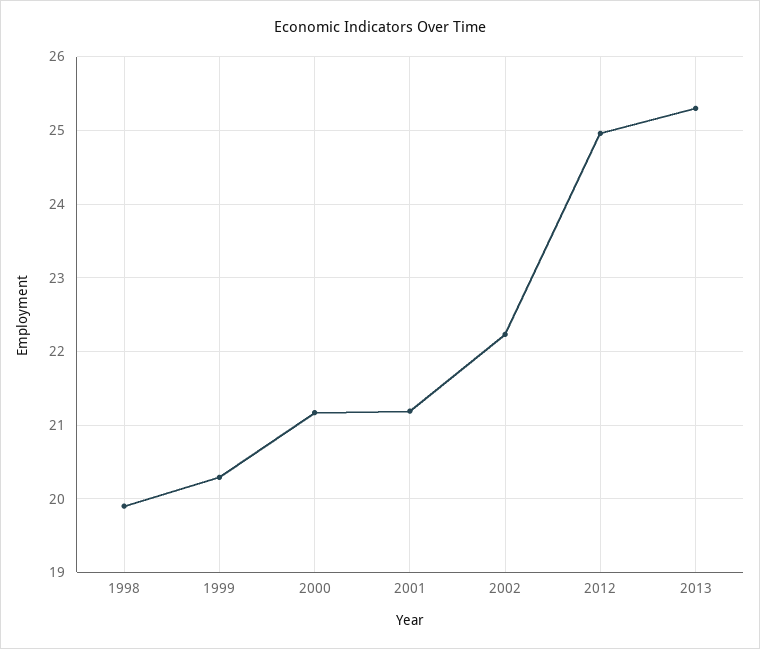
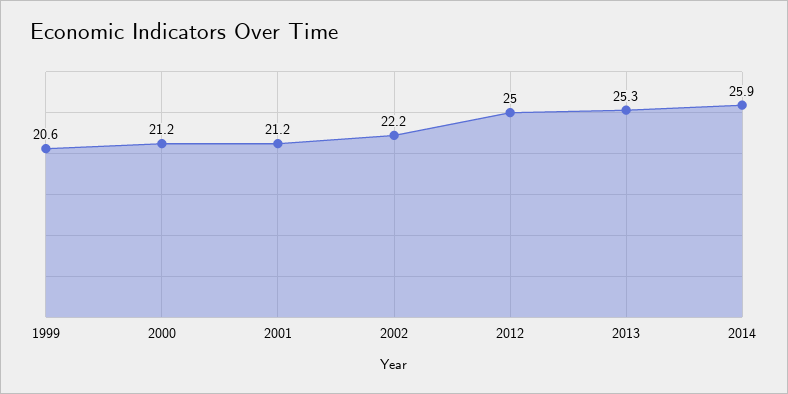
1998: 19.9 -> none
1999: 20.3 -> 20.6
2014: none -> 25.9

